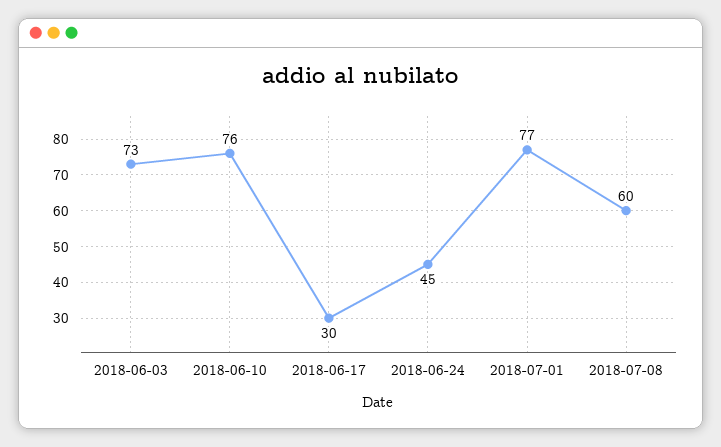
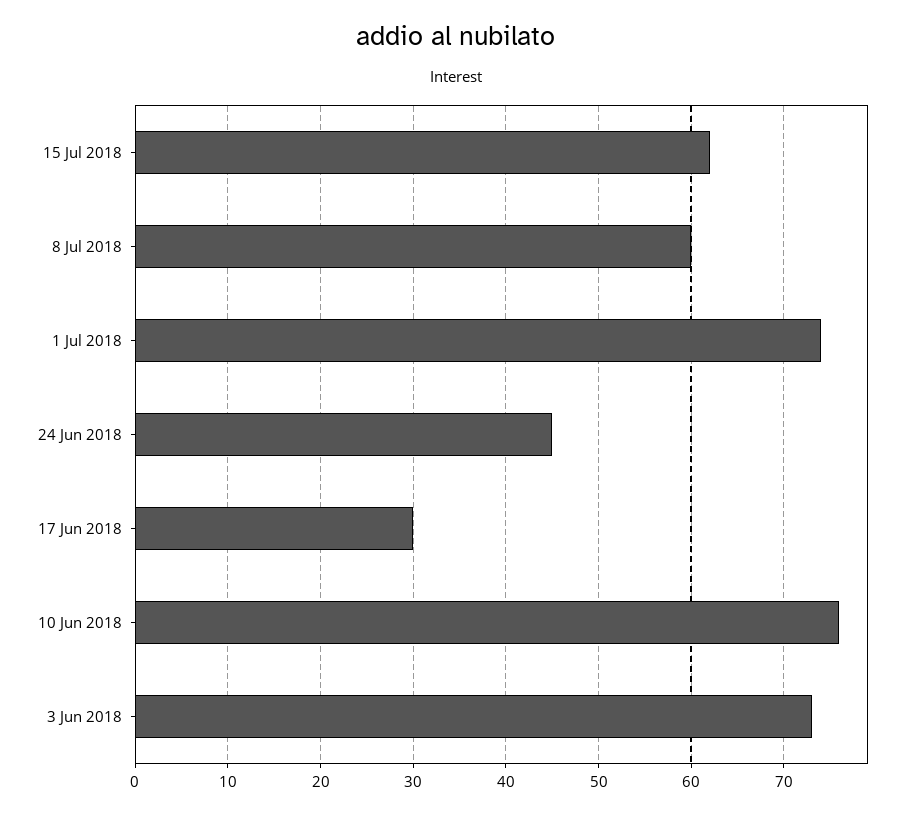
2018-07-01: 77 -> 74
15 Jul 2018: none -> 62

